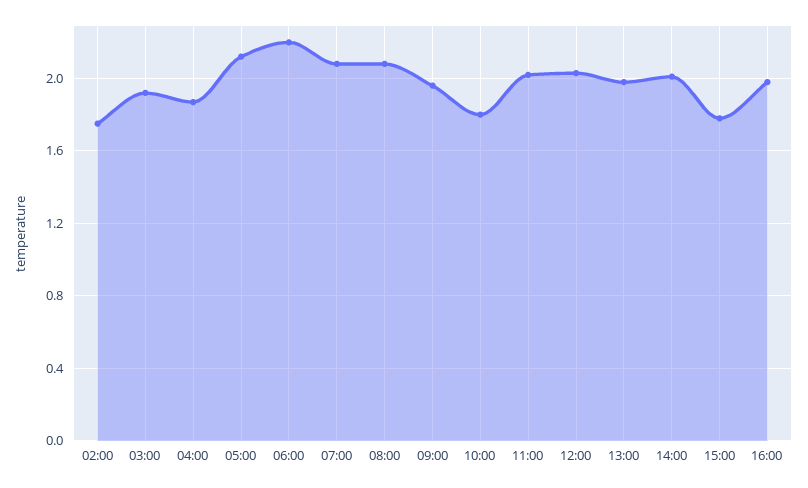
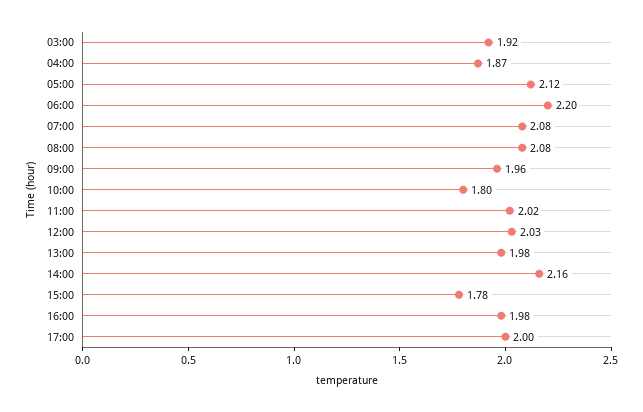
02:00: 1.75 -> none
14:00: 2 -> 2.16
17:00: none -> 2

